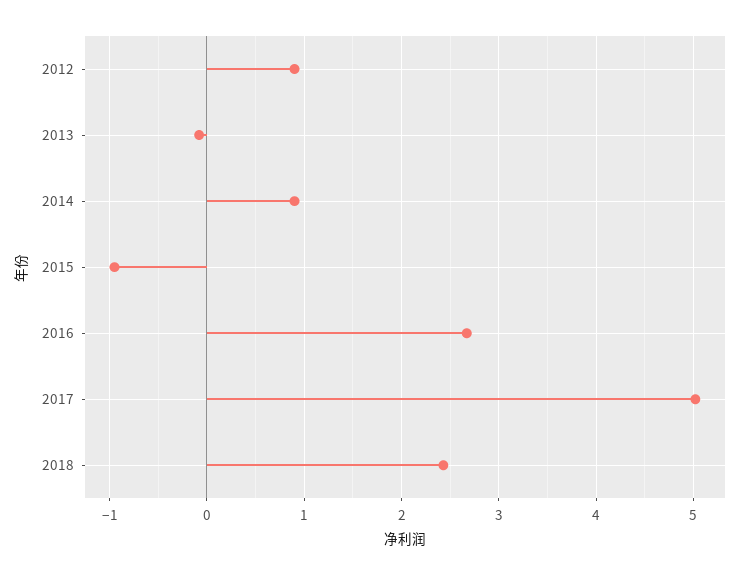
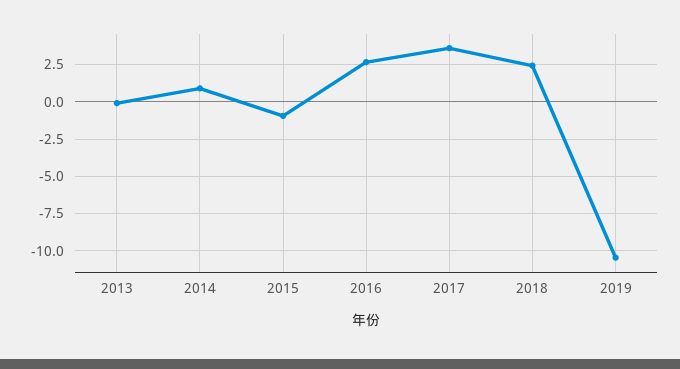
2012: 0.9 -> none
2017: 5 -> 3.5
2019: none -> -10.5

